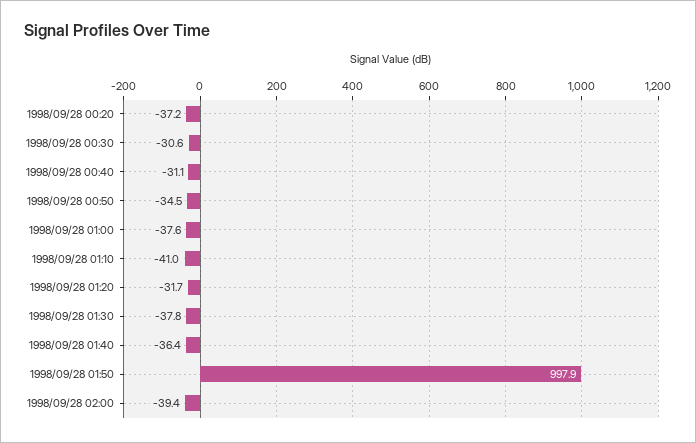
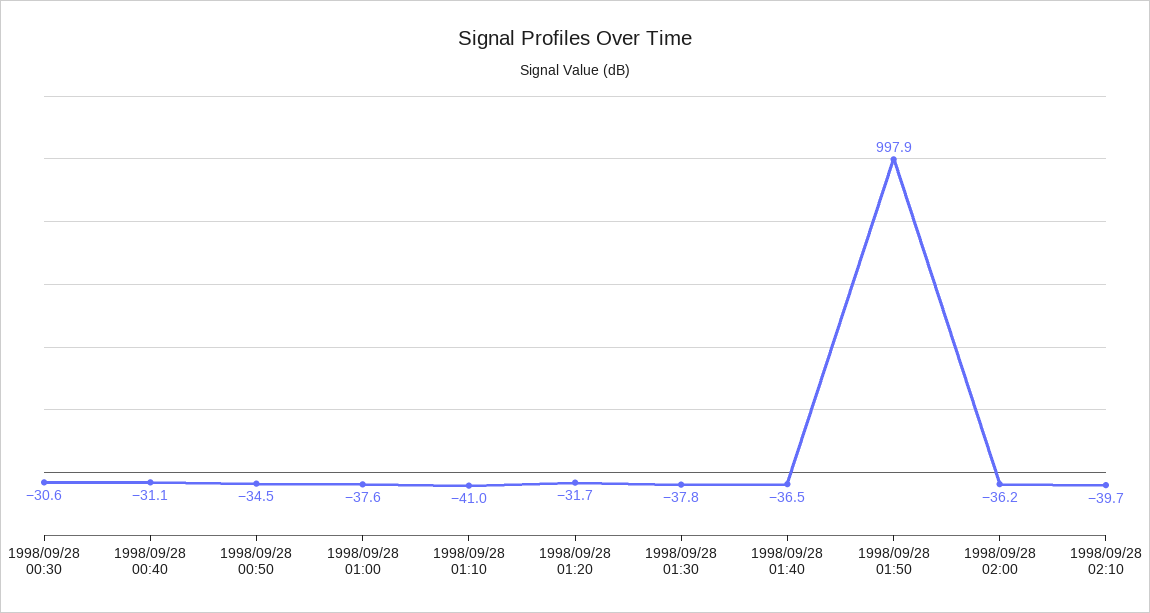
1998/09/28 00:20: -37.2 -> none
1998/09/28 01:40: -36.4 -> -36.5
1998/09/28 02:00: -39.4 -> -36.2
1998/09/28 02:10: none -> -39.7

